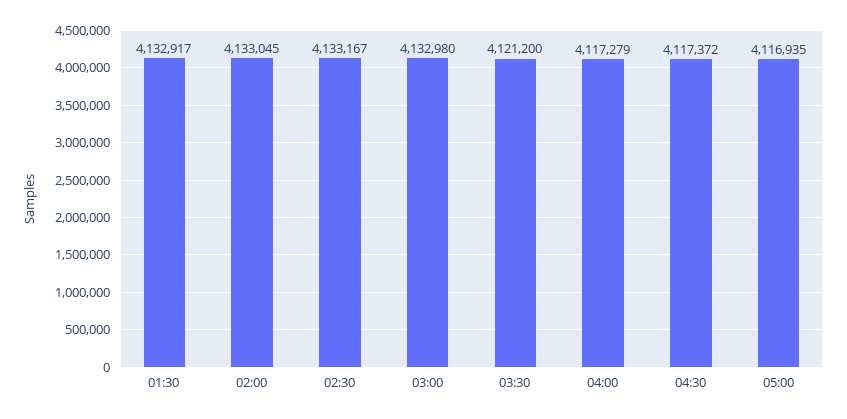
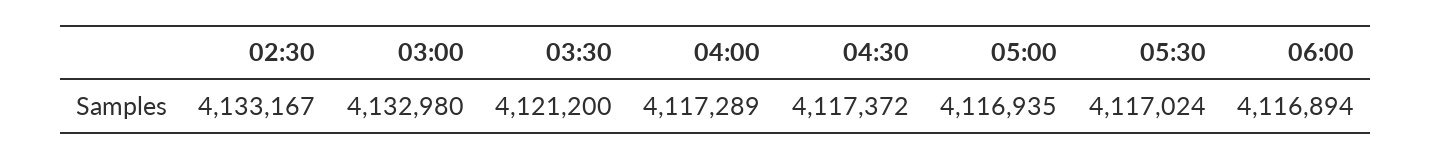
01:30: 4132917 -> none
02:00: 4133045 -> none
04:00: 4117279 -> 4117289
05:30: none -> 4117024
06:00: none -> 4116894

